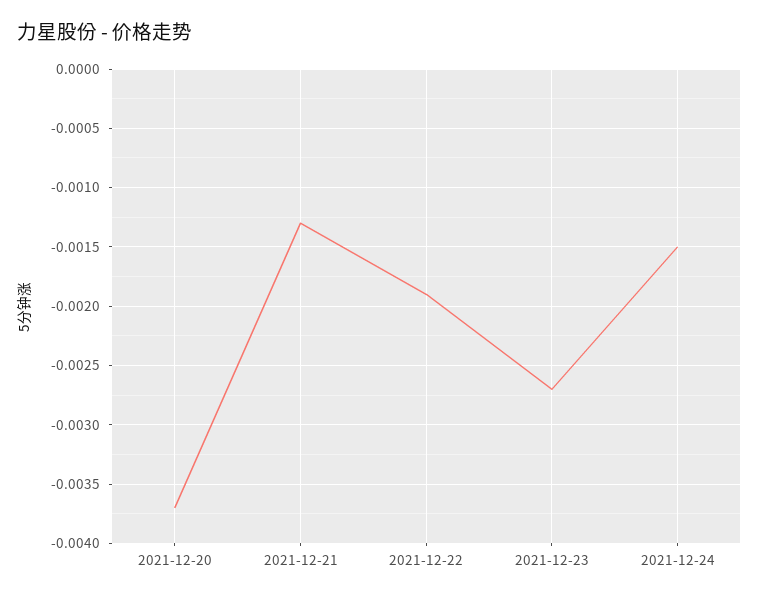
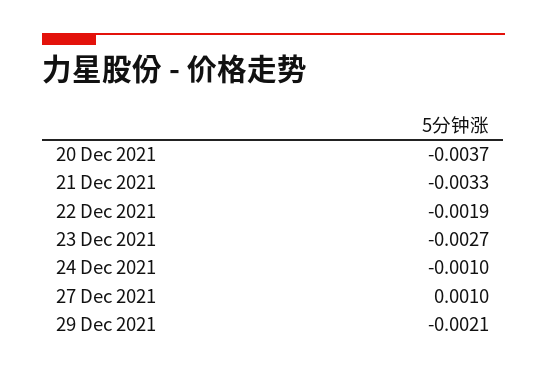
2021-12-21: -0.0013 -> -0.0033
2021-12-24: -0.0015 -> -0.001
27 Dec 2021: none -> 0.001
29 Dec 2021: none -> -0.0021

